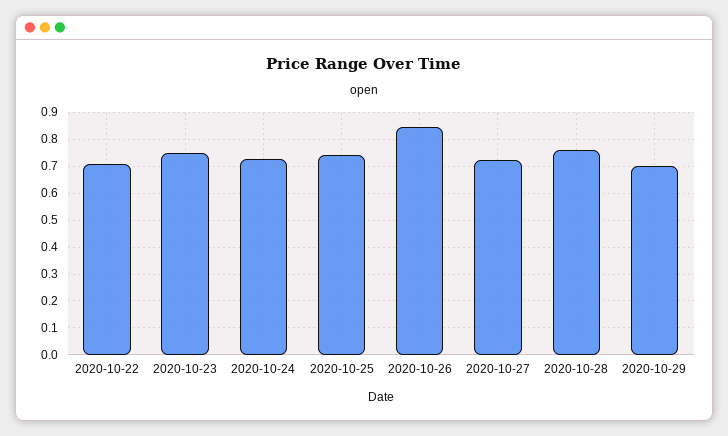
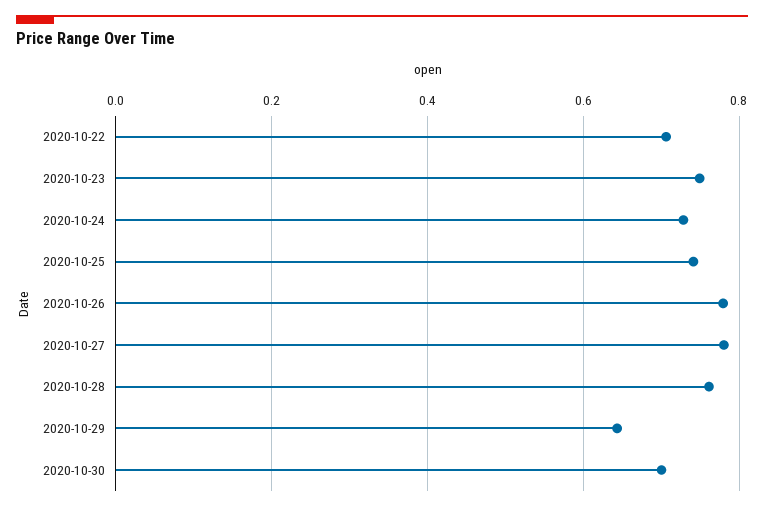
2020-10-26: 0.85 -> 0.78
2020-10-27: 0.725 -> 0.78
2020-10-29: 0.7 -> 0.64
2020-10-30: none -> 0.7

